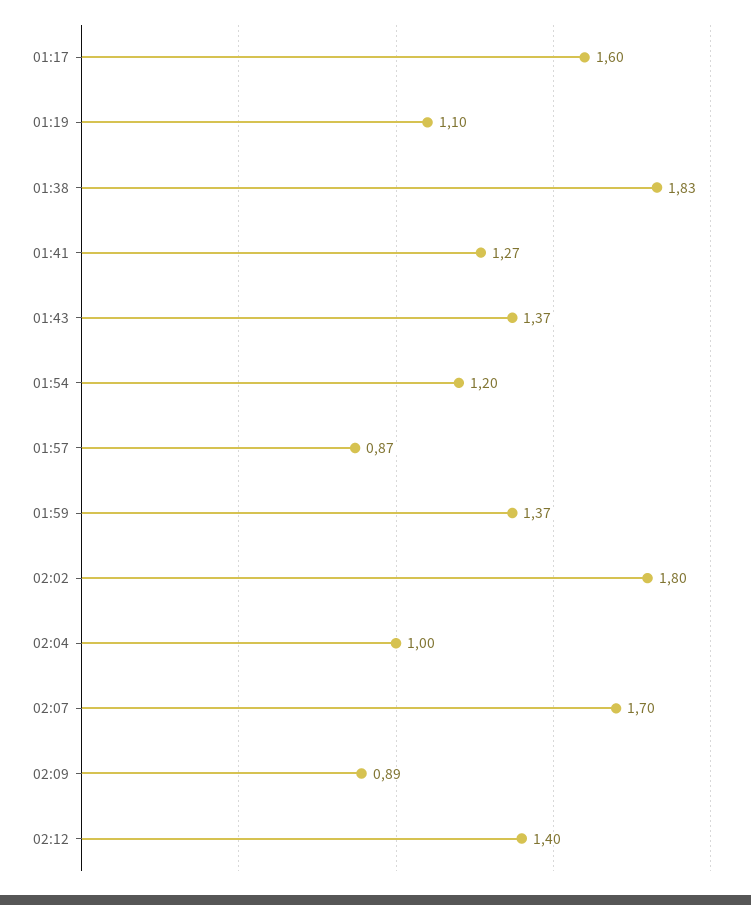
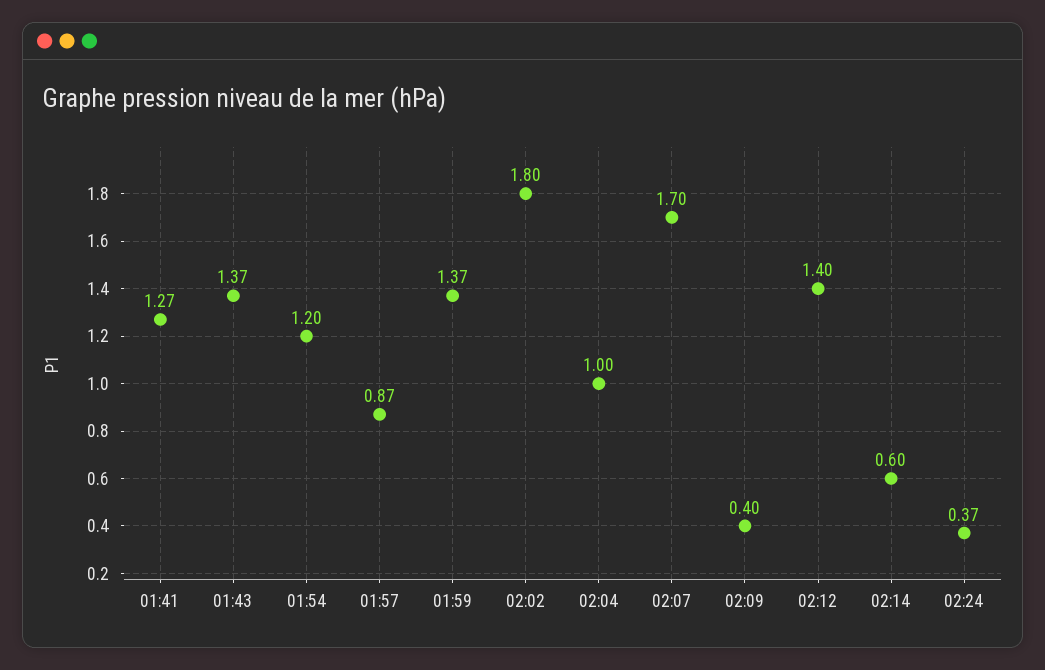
01:17: 1.6 -> none
01:19: 1.1 -> none
01:38: 1.83 -> none
02:09: 0.89 -> 0.4
02:14: none -> 0.6
02:24: none -> 0.37

